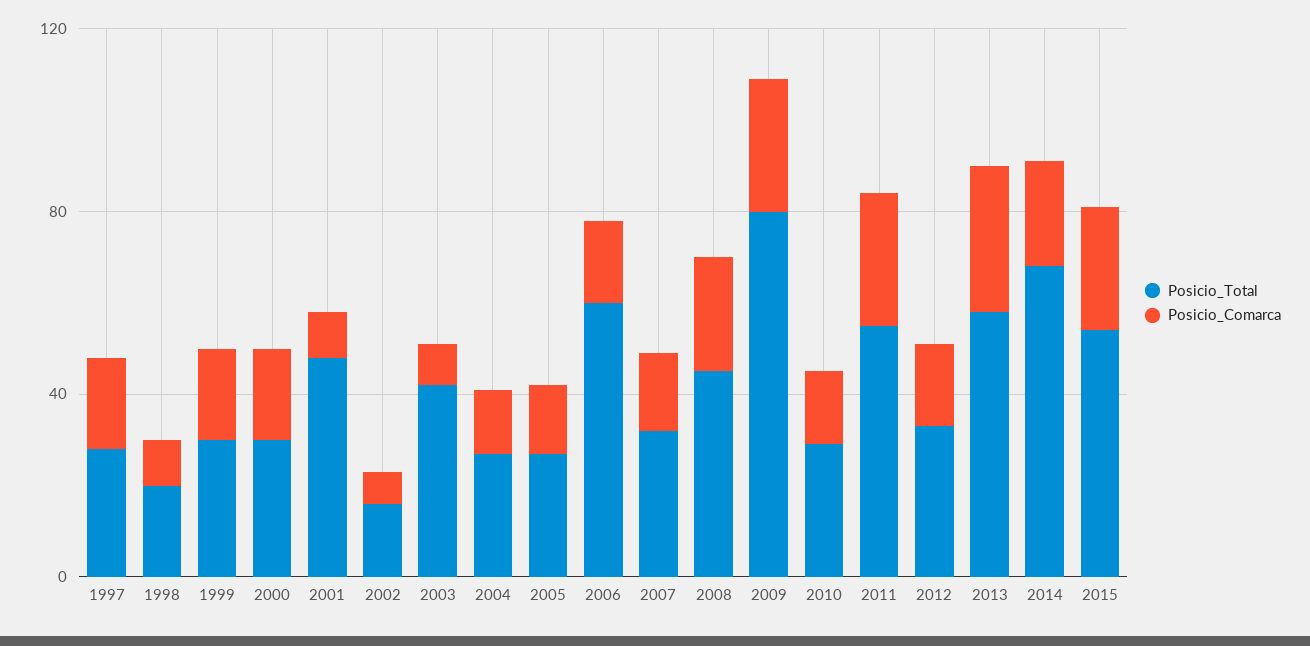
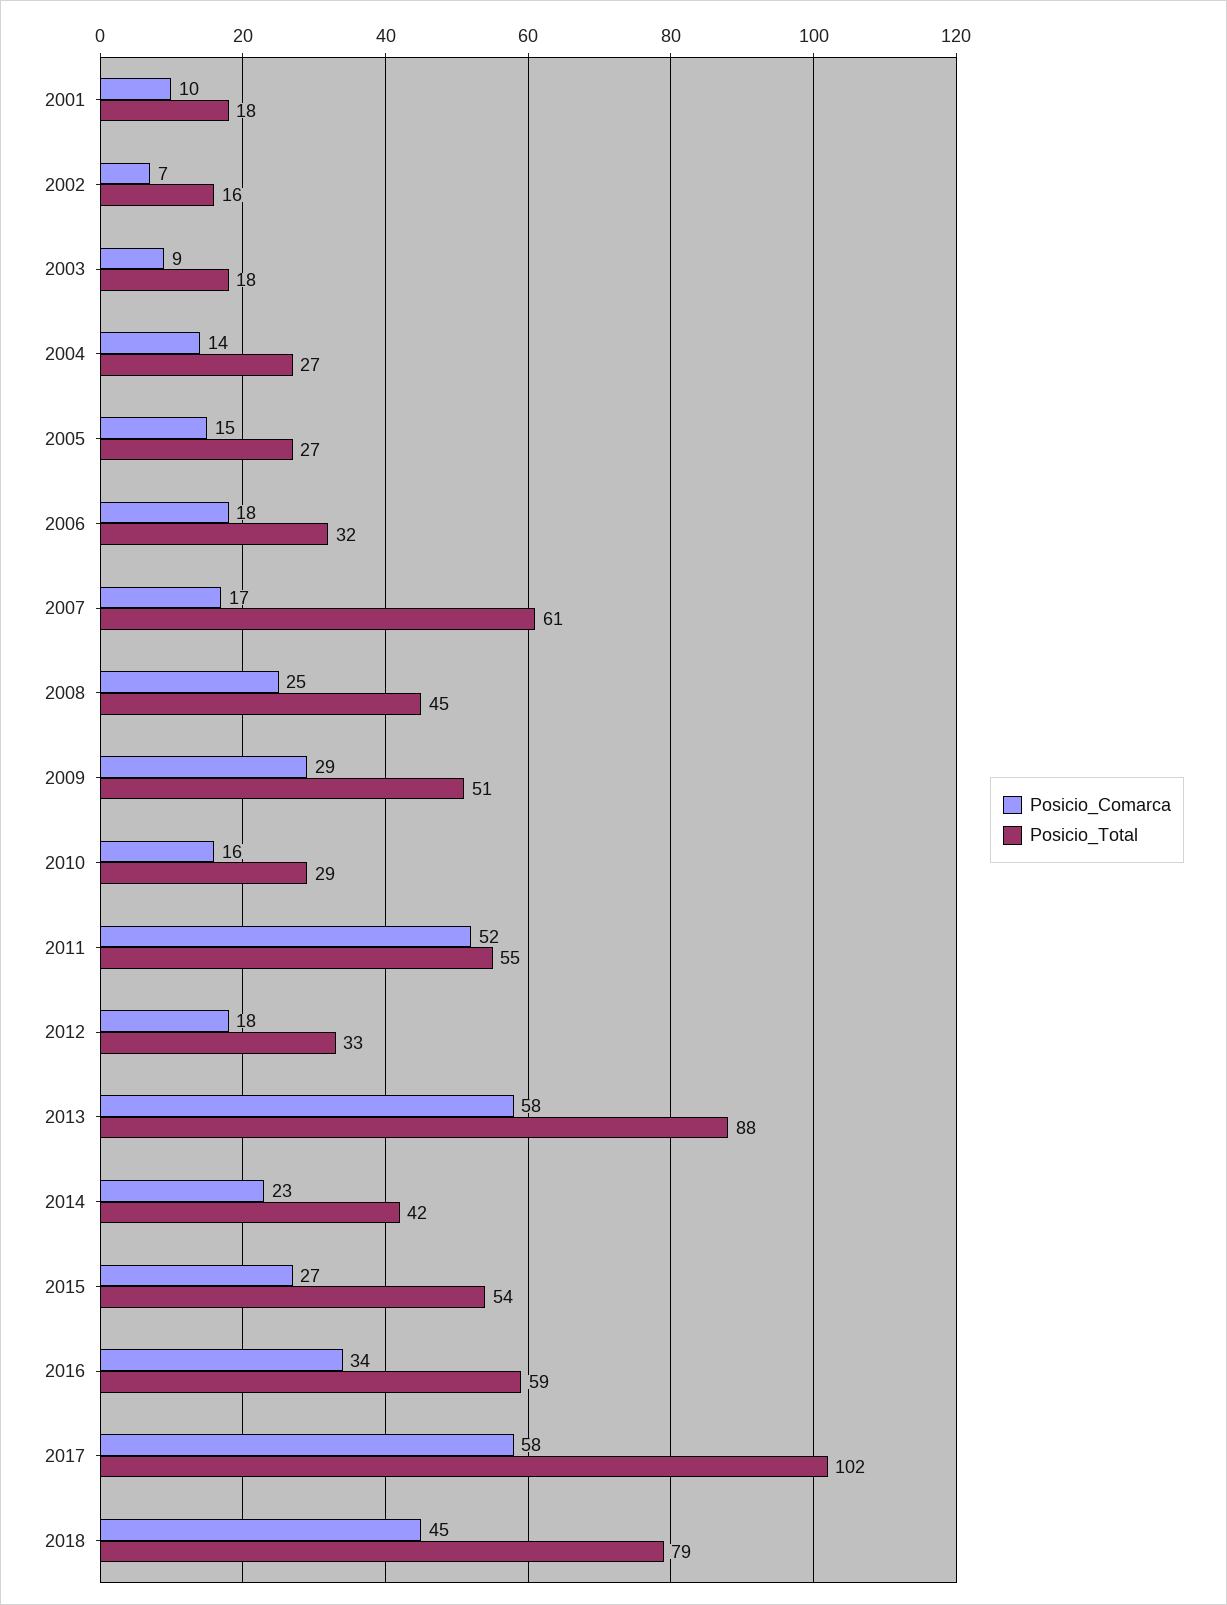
Posicio_Total, 1997: 30 -> none
Posicio_Comarca, 1997: 20 -> none
Posicio_Total, 1998: 20 -> none
Posicio_Comarca, 1998: 10 -> none
Posicio_Total, 1999: 30 -> none
Posicio_Comarca, 1999: 20 -> none
Posicio_Total, 2000: 30 -> none
Posicio_Comarca, 2000: 20 -> none
Posicio_Total, 2001: 50 -> 18
Posicio_Total, 2003: 40 -> 18
Posicio_Total, 2006: 60 -> 32
Posicio_Total, 2007: 30 -> 61
Posicio_Total, 2009: 80 -> 51
Posicio_Comarca, 2011: 30 -> 52
Posicio_Total, 2013: 60 -> 88
Posicio_Comarca, 2013: 30 -> 58
Posicio_Total, 2014: 70 -> 42
Posicio_Comarca, 2016: none -> 34
Posicio_Total, 2016: none -> 59
Posicio_Comarca, 2017: none -> 58
Posicio_Total, 2017: none -> 102
Posicio_Comarca, 2018: none -> 45
Posicio_Total, 2018: none -> 79

